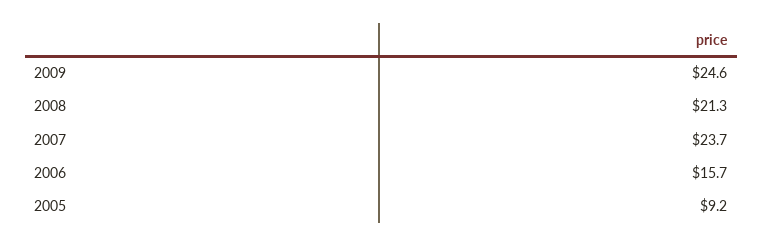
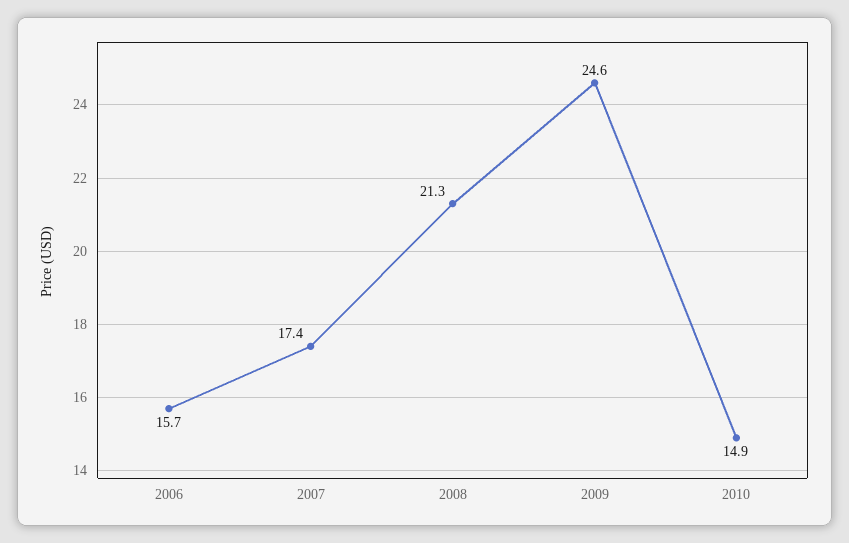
2007: 23.7 -> 17.4
2005: 9.2 -> none
2010: none -> 14.9

